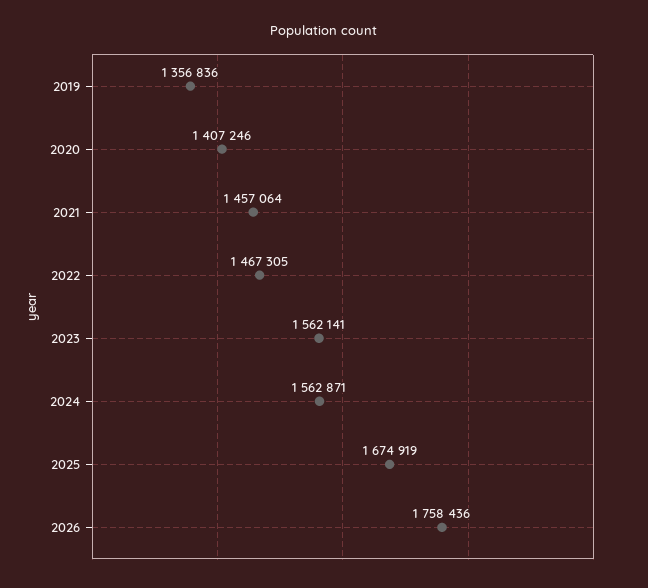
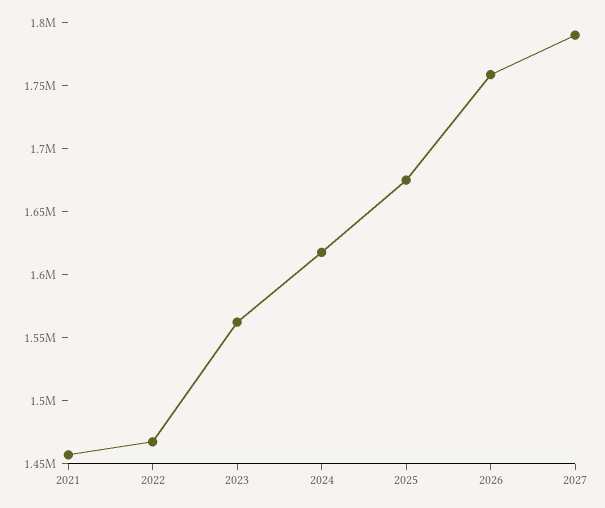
2019: 1356836 -> none
2020: 1407246 -> none
2024: 1562871 -> 1620000
2027: none -> 1790000

